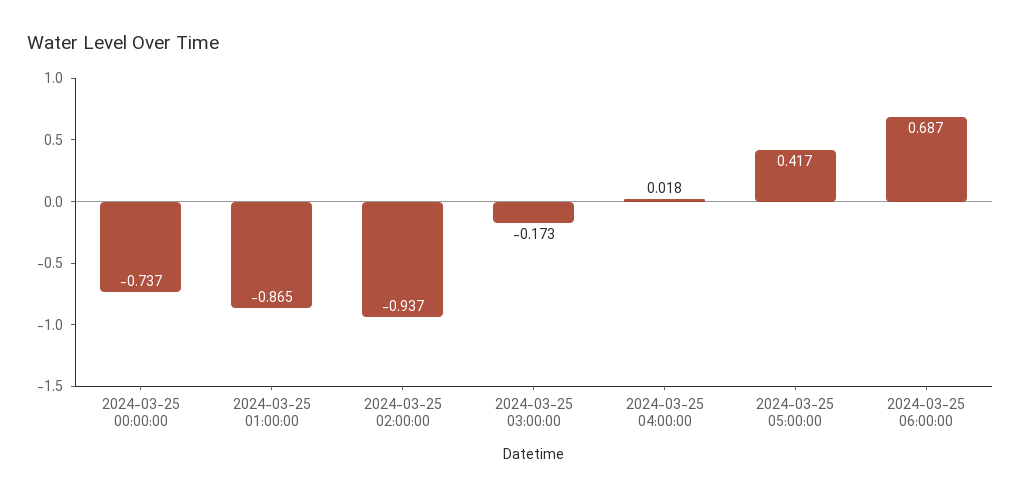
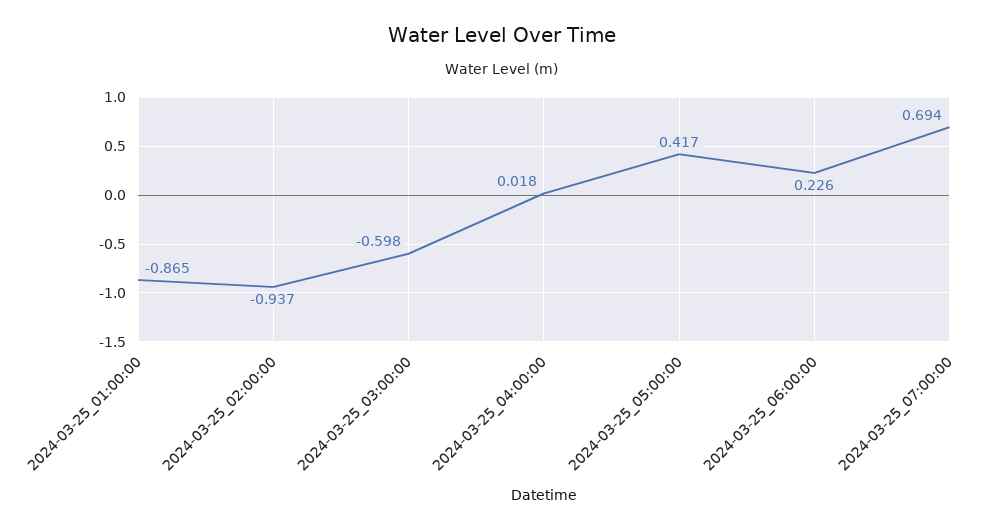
2024-03-25 00:00:00: -0.737 -> none
2024-03-25 03:00:00: -0.173 -> -0.598
2024-03-25 06:00:00: 0.687 -> 0.226
2024-03-25_07:00:00: none -> 0.694

